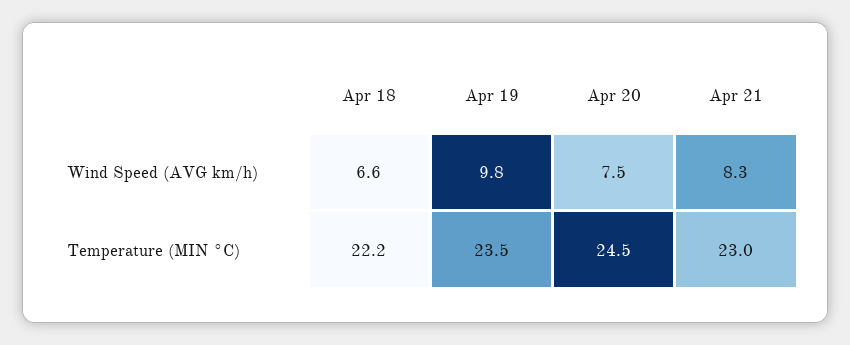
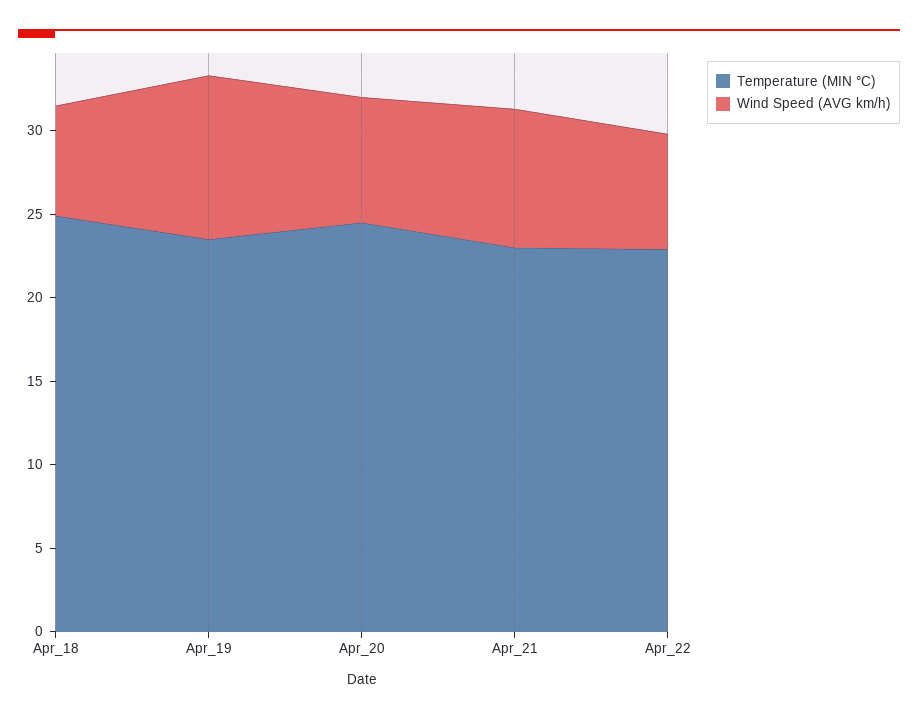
Temperature (MIN °C), Apr 18: 22.2 -> 25
Temperature (MIN °C), Apr_22: none -> 23
Wind Speed (AVG km/h), Apr_22: none -> 7

